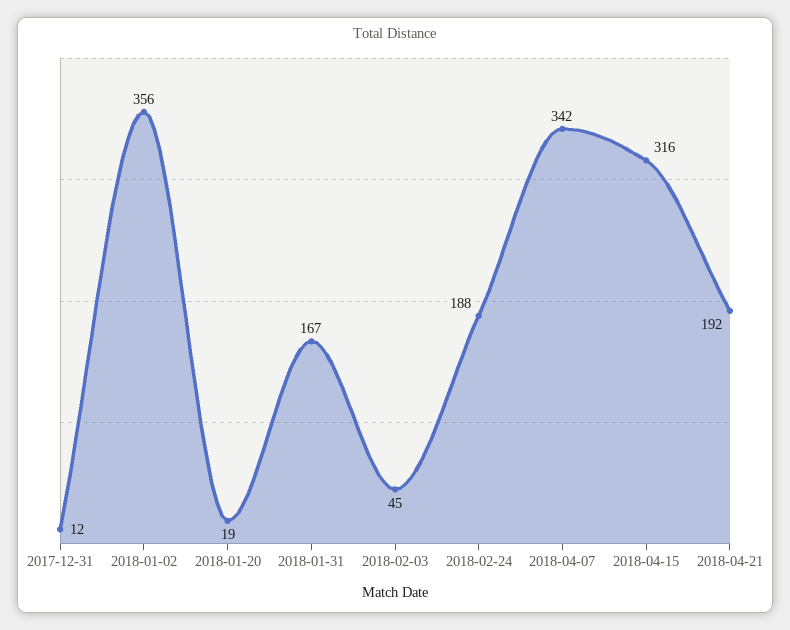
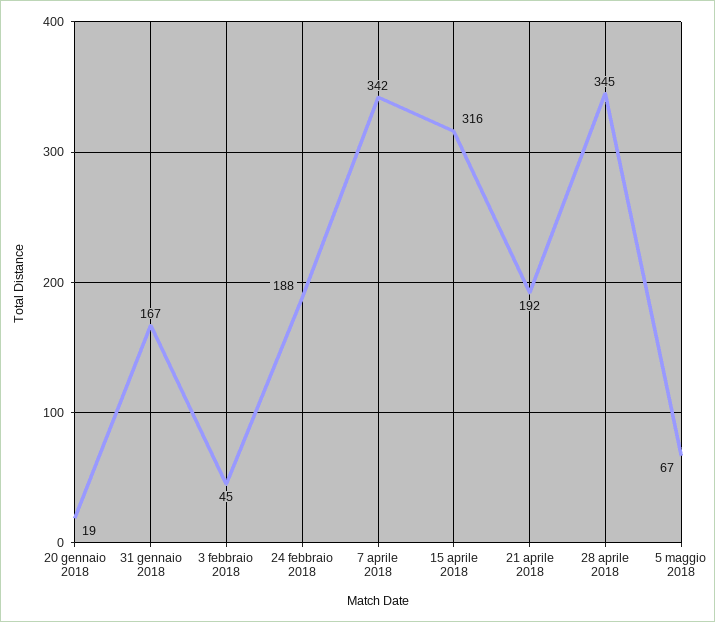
2017-12-31: 12 -> none
2018-01-02: 356 -> none
28 aprile 2018: none -> 345
5 maggio 2018: none -> 67

